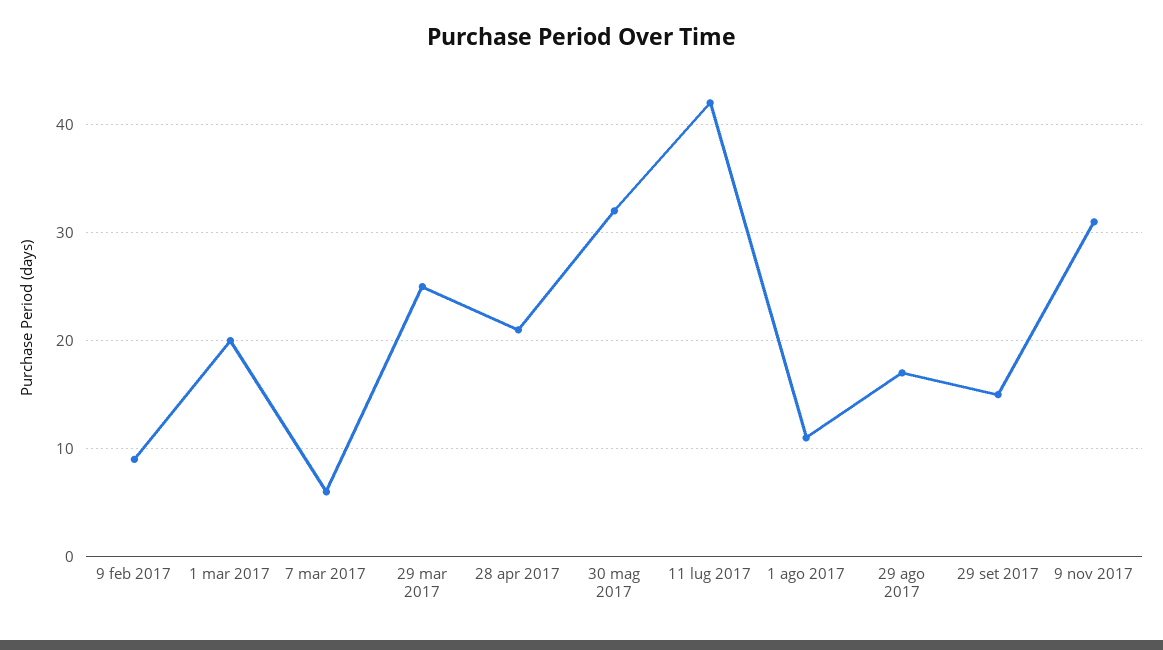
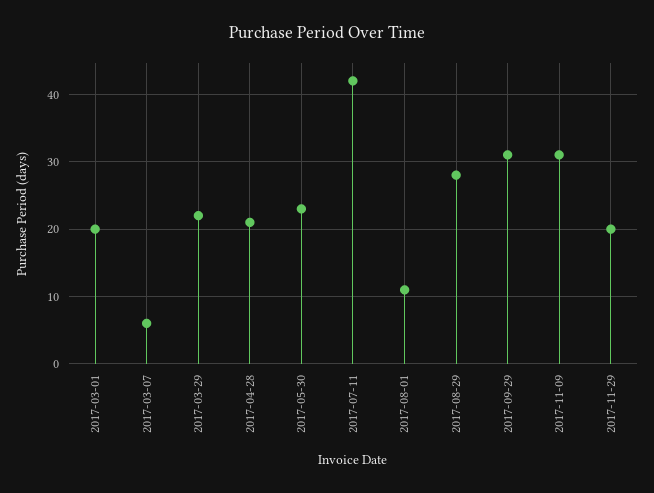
9 feb 2017: 9 -> none
29 mar 2017: 25 -> 22
30 mag 2017: 32 -> 23
29 ago 2017: 17 -> 28
29 set 2017: 15 -> 31
2017-11-29: none -> 20

